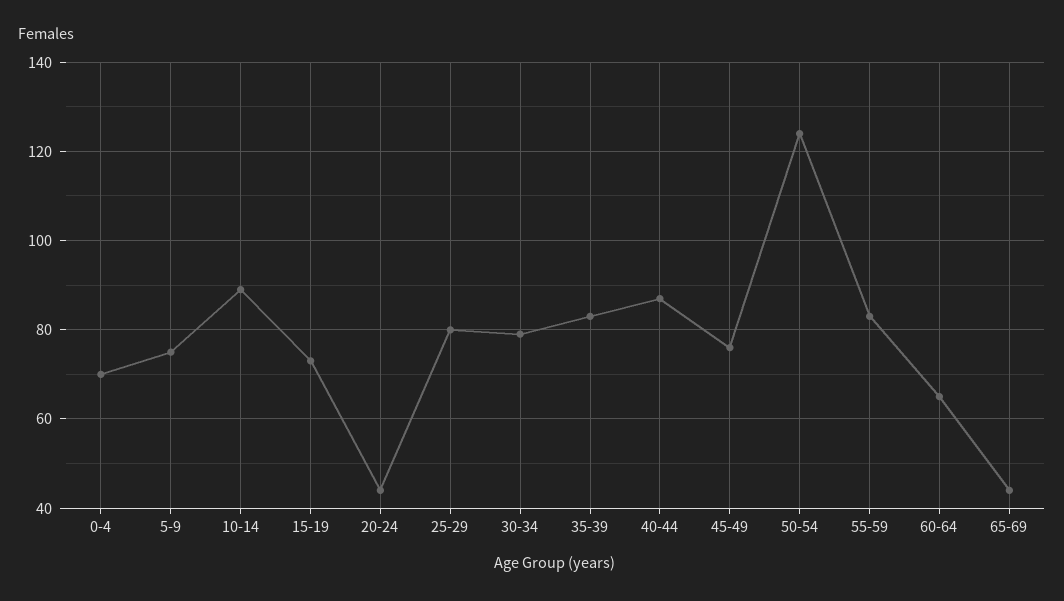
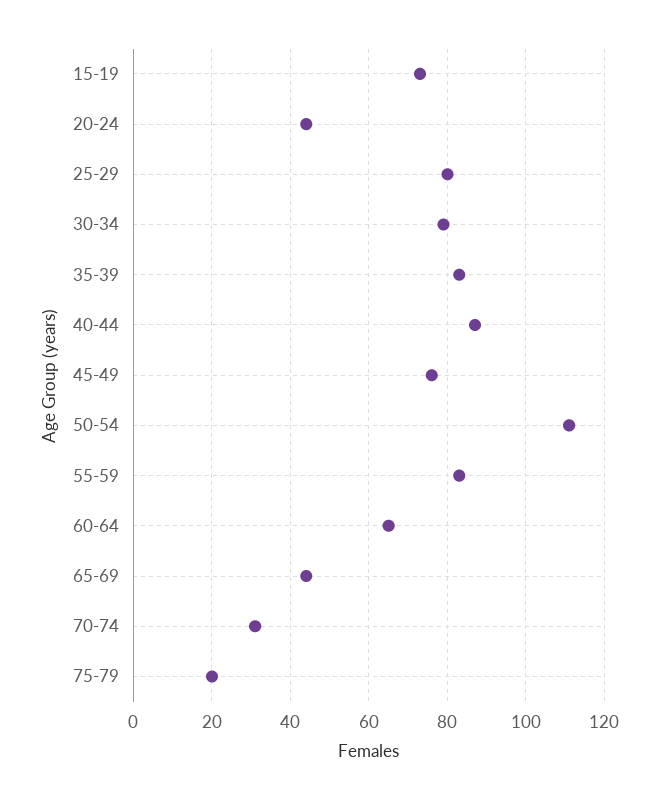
0-4: 70 -> none
5-9: 75 -> none
10-14: 90 -> none
50-54: 125 -> 110
70-74: none -> 30
75-79: none -> 20

